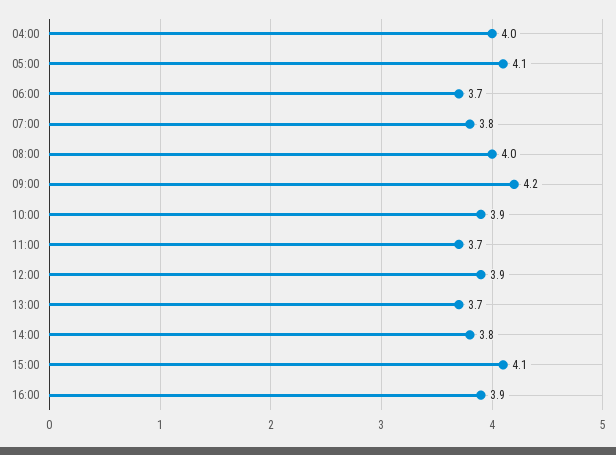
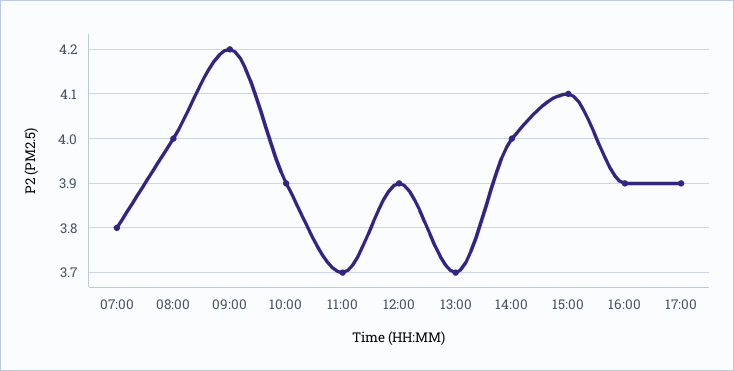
04:00: 4 -> none
05:00: 4.1 -> none
06:00: 3.7 -> none
14:00: 3.8 -> 4
17:00: none -> 3.9

